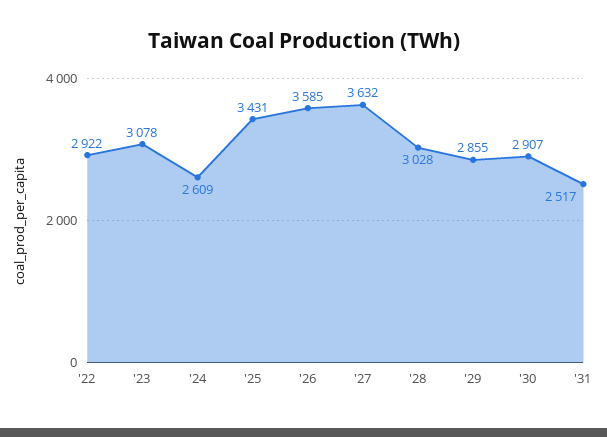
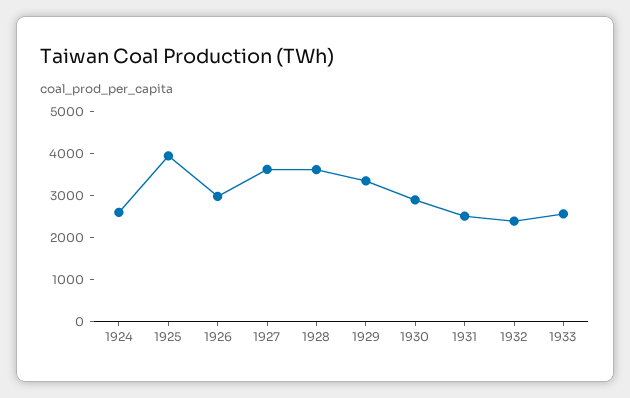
'22: 2922 -> none
'23: 3078 -> none
'25: 3431 -> 4000
'26: 3585 -> 3000
'28: 3028 -> 3600
'29: 2855 -> 3400
1932: none -> 2400
1933: none -> 2600

